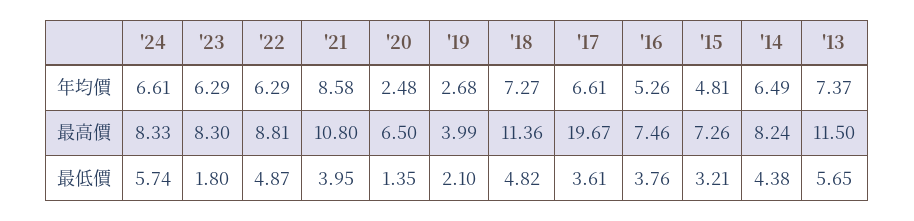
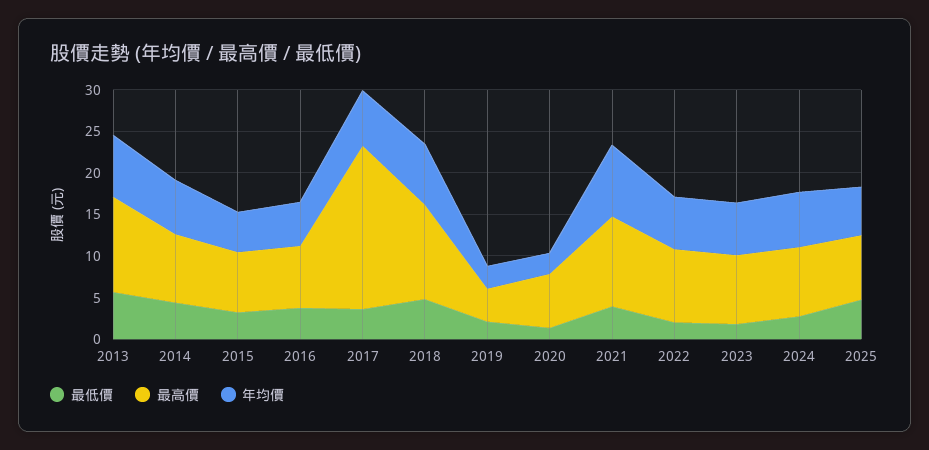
最低價, '24: 5.74 -> 3
最低價, '22: 4.87 -> 2
最低價, 2025: none -> 5
最高價, 2025: none -> 8
年均價, 2025: none -> 6

